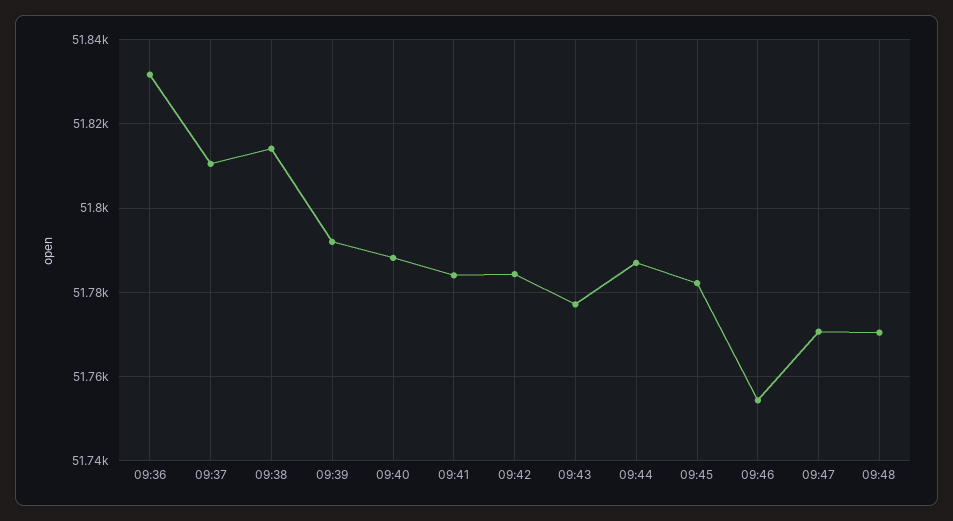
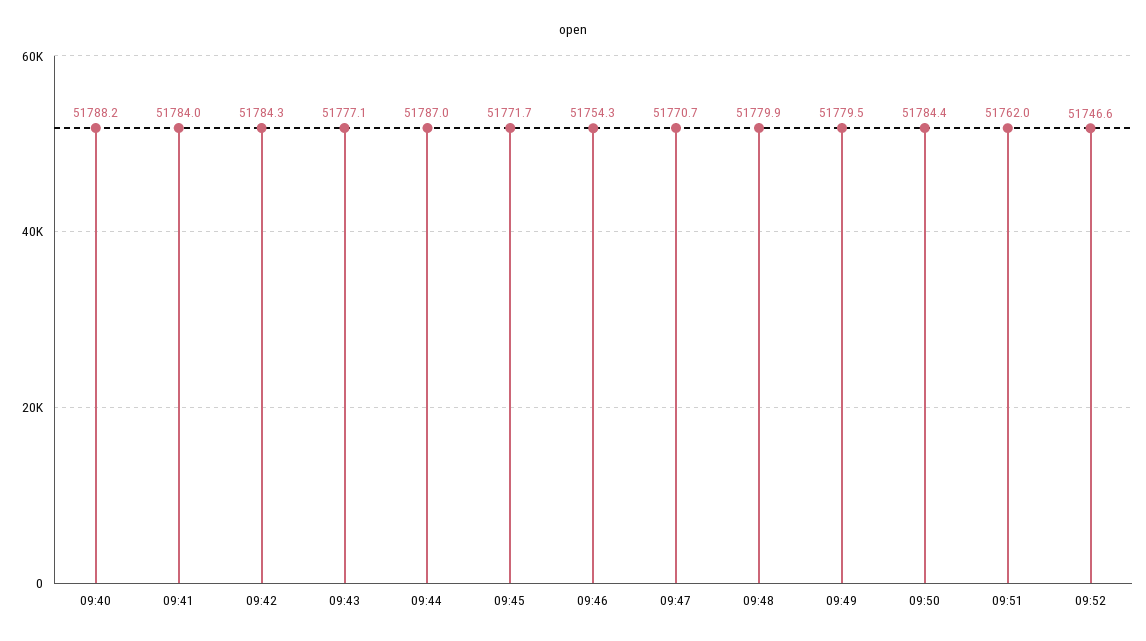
09:36: 51832 -> none
09:37: 51810 -> none
09:38: 51814 -> none
09:39: 51792 -> none
09:45: 51782 -> 51771.7
09:48: 51770 -> 51779.9
09:49: none -> 51779.5
09:50: none -> 51784.4
09:51: none -> 51762
09:52: none -> 51746.6

